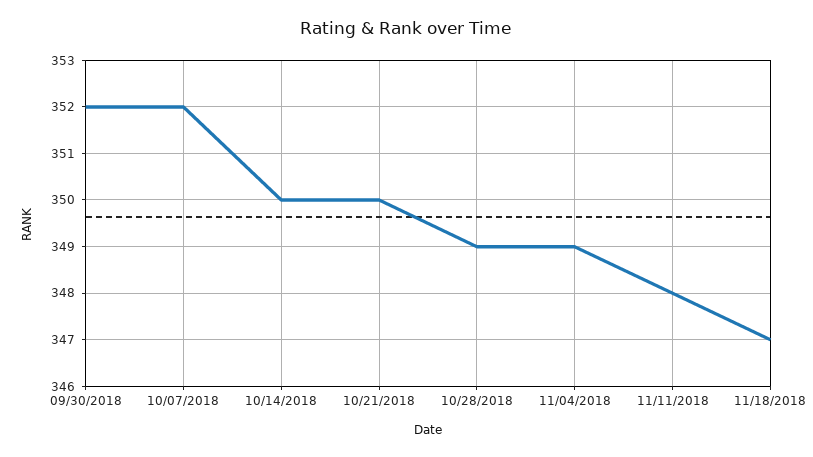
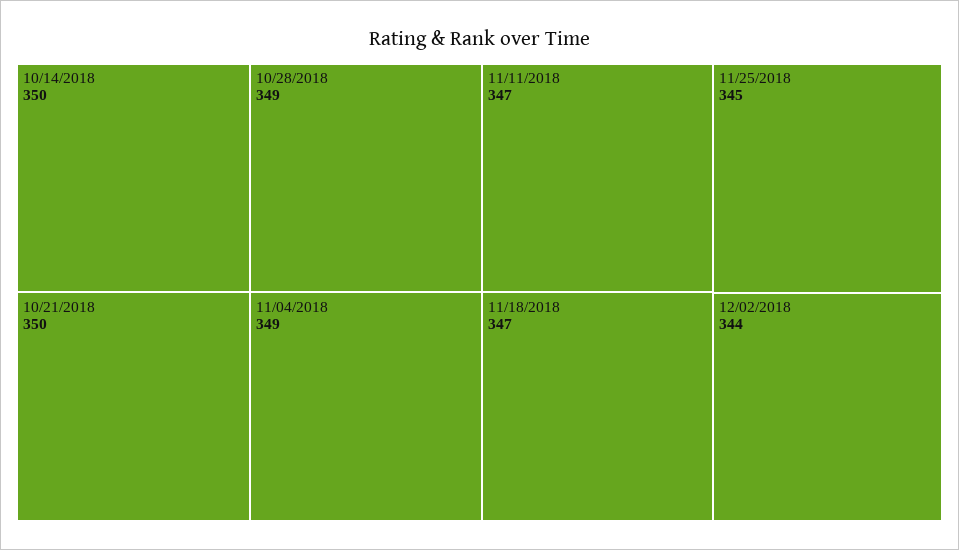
09/30/2018: 352 -> none
10/07/2018: 352 -> none
11/11/2018: 348 -> 347
11/25/2018: none -> 345
12/02/2018: none -> 344

